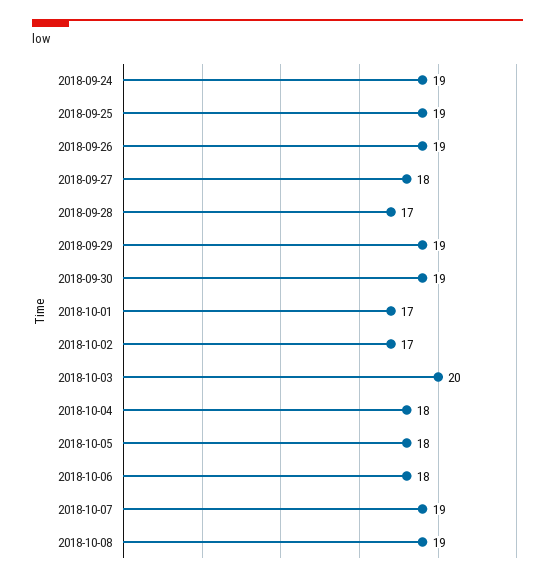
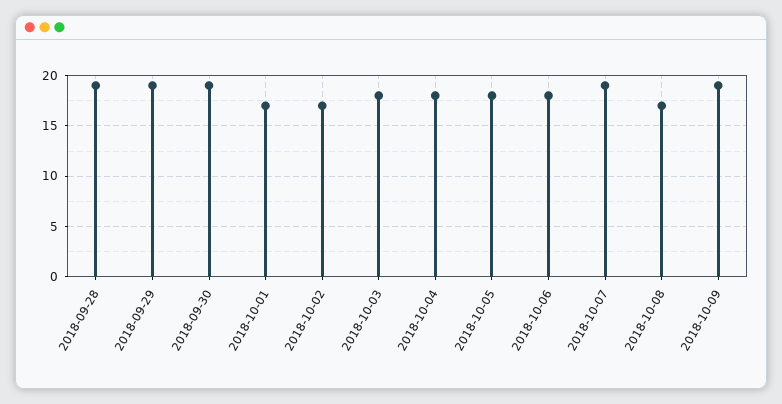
2018-09-24: 19 -> none
2018-09-25: 19 -> none
2018-09-26: 19 -> none
2018-09-27: 18 -> none
2018-09-28: 17 -> 19
2018-10-03: 20 -> 18
2018-10-08: 19 -> 17
2018-10-09: none -> 19

